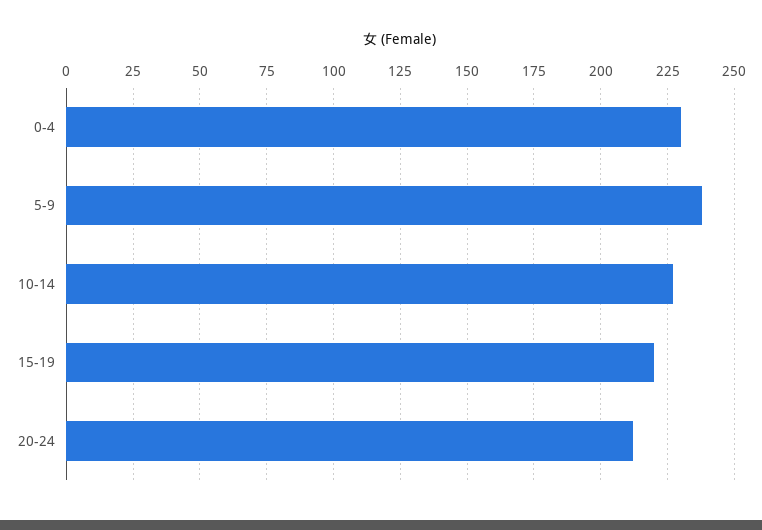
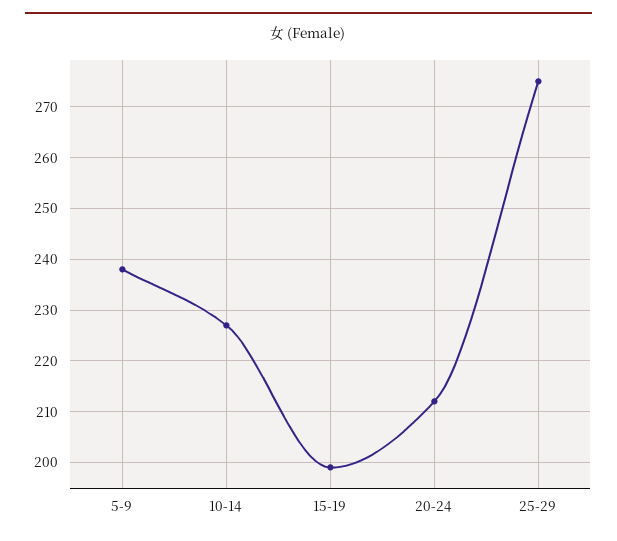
0-4: 230 -> none
15-19: 220 -> 200
25-29: none -> 275

